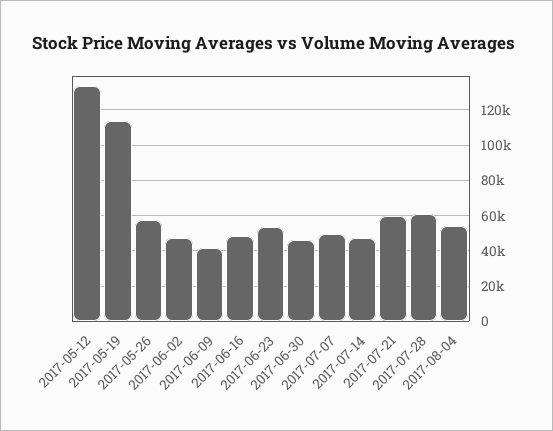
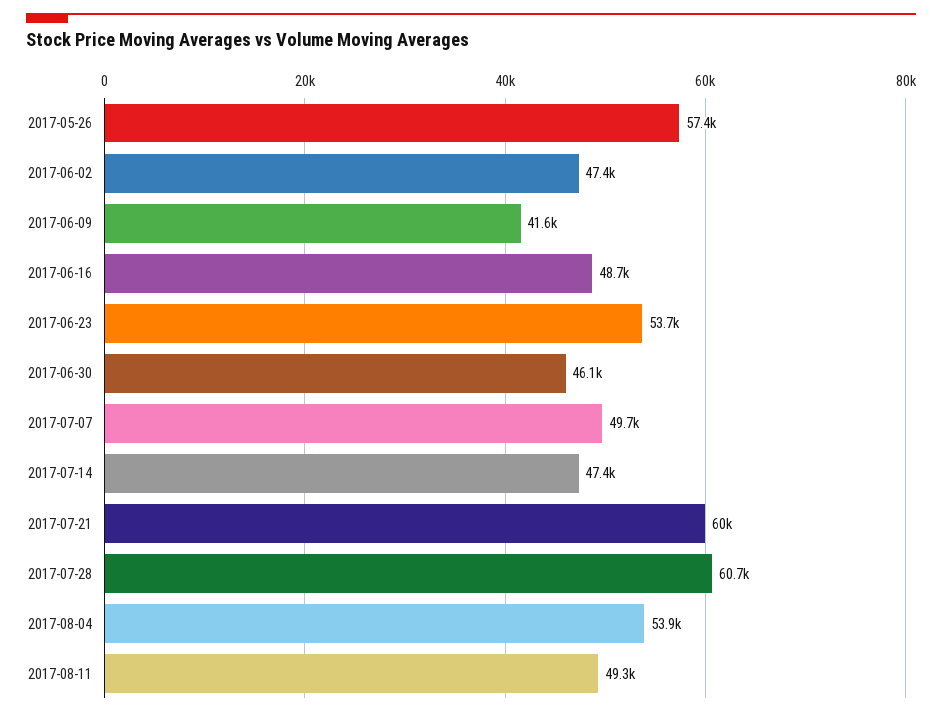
2017-05-12: 135000 -> none
2017-05-19: 115000 -> none
2017-08-11: none -> 49300

